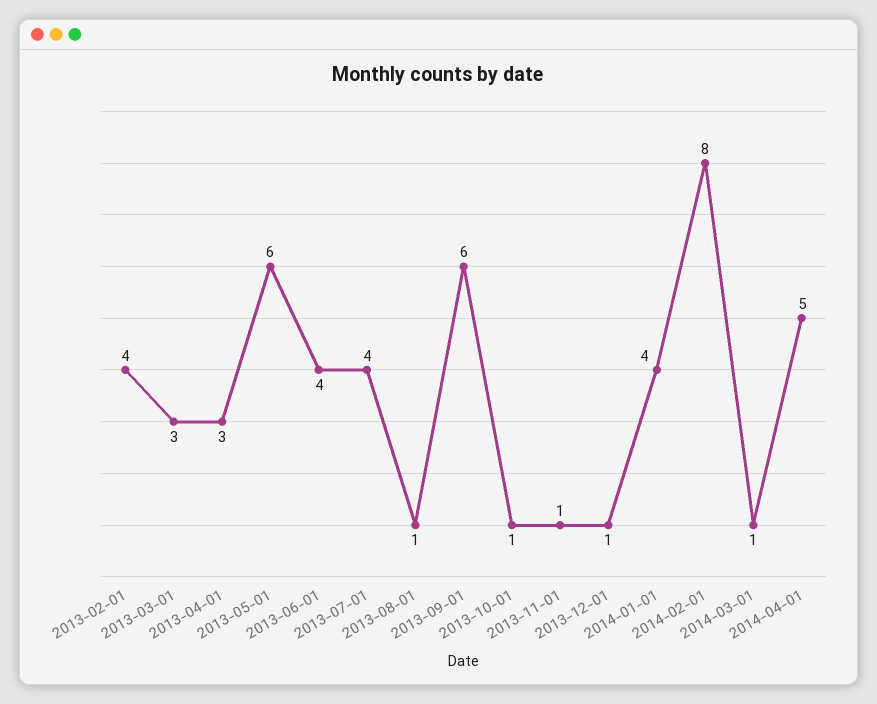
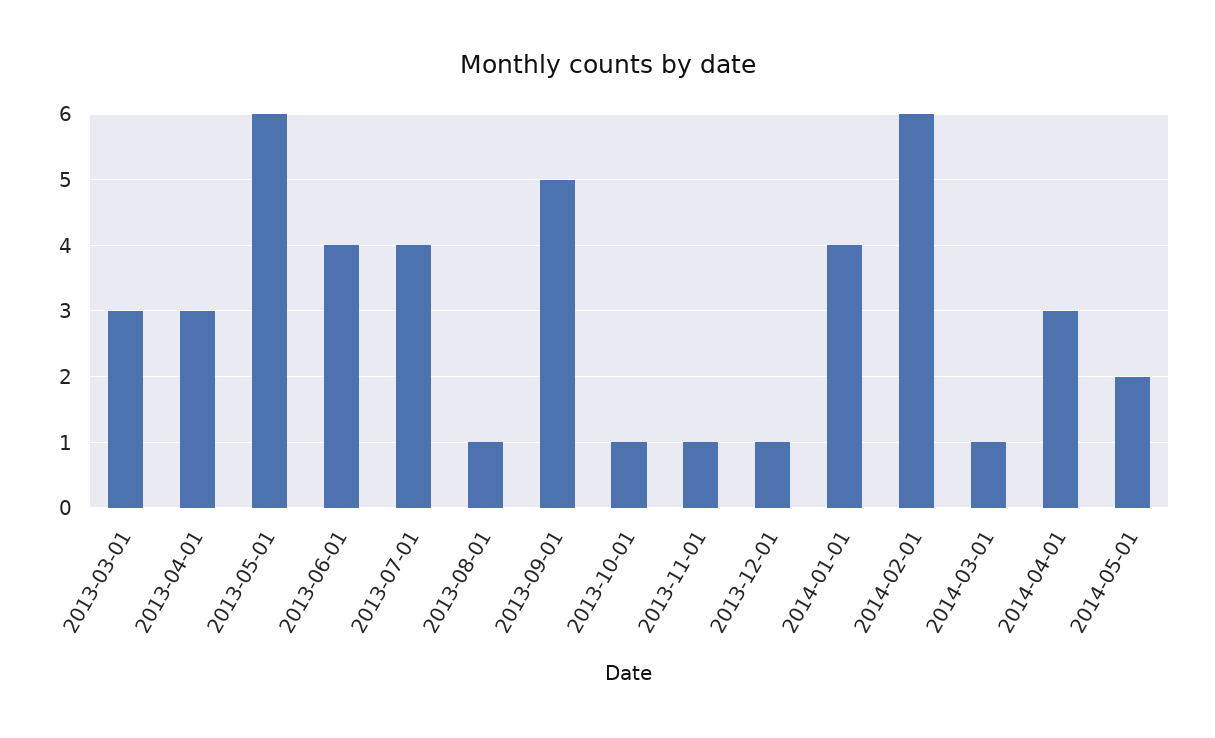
2013-02-01: 4 -> none
2013-09-01: 6 -> 5
2014-02-01: 8 -> 6
2014-04-01: 5 -> 3
2014-05-01: none -> 2

